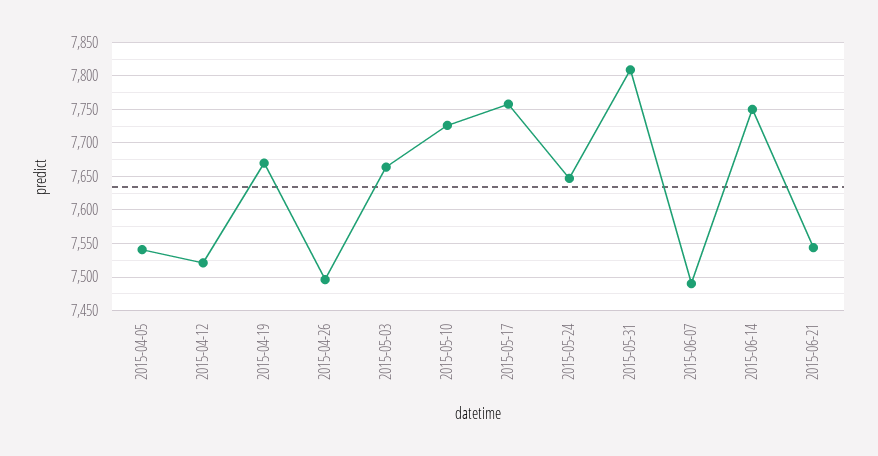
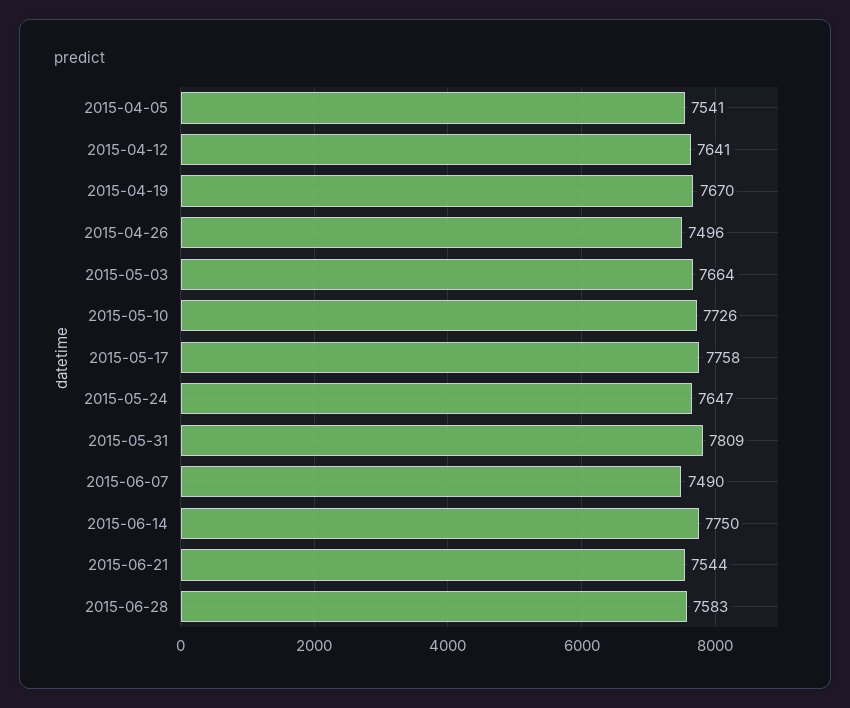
2015-04-12: 7520 -> 7641
2015-06-28: none -> 7583

